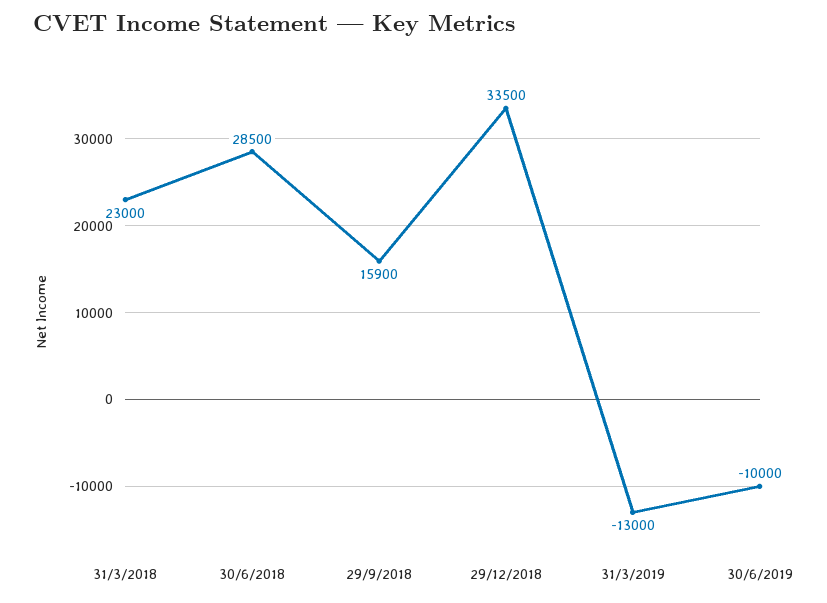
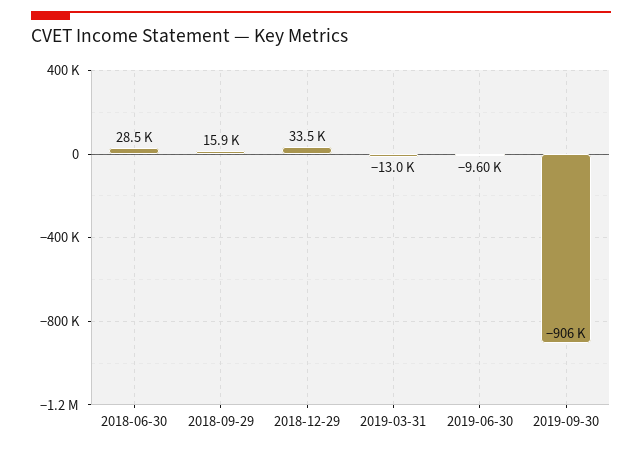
31/3/2018: 23000 -> none
30/6/2019: -10000 -> -9600
2019-09-30: none -> -906000

